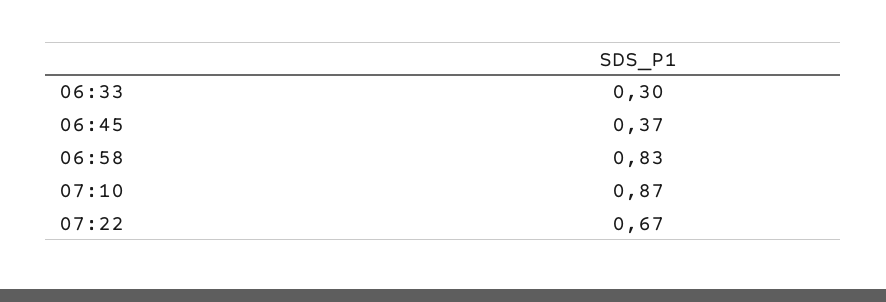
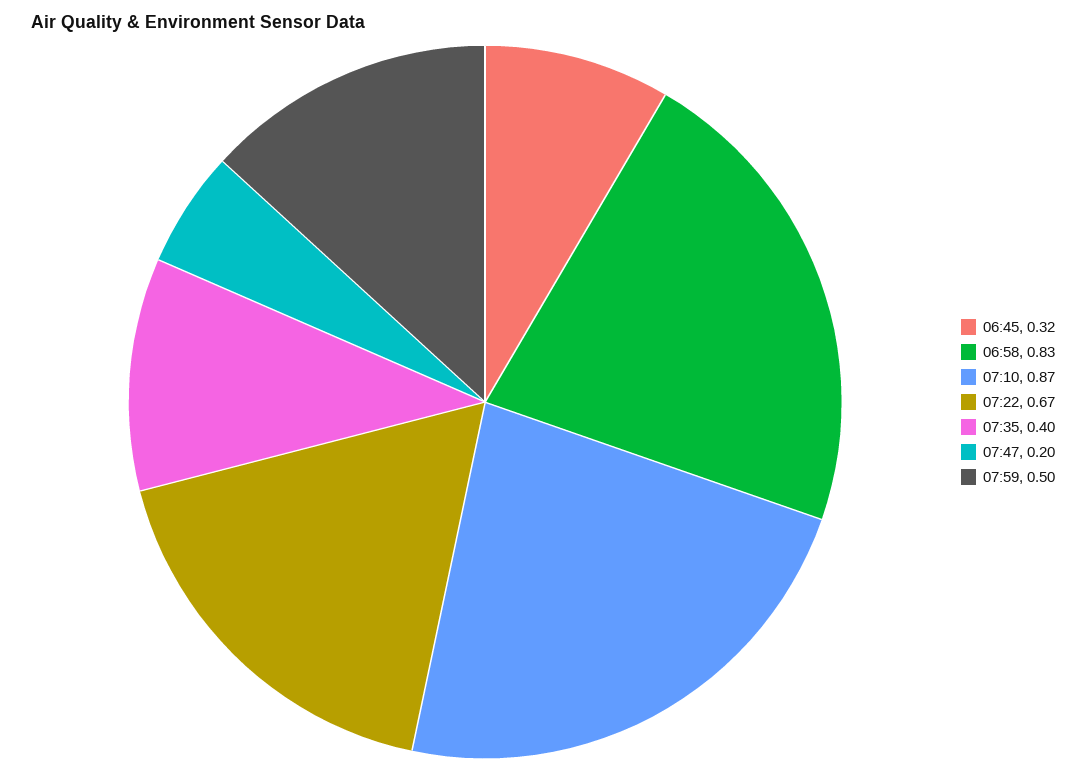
06:33: 0.3 -> none
06:45: 0.37 -> 0.32
07:35: none -> 0.4
07:47: none -> 0.2
07:59: none -> 0.5

